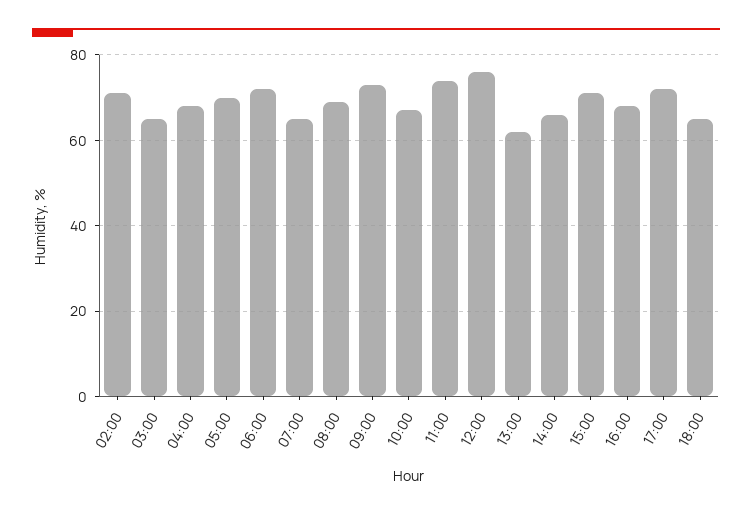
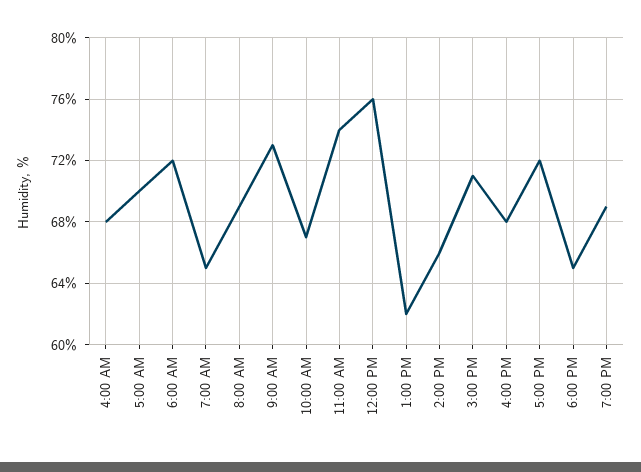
02:00: 70 -> none
03:00: 65 -> none
7:00 PM: none -> 69

